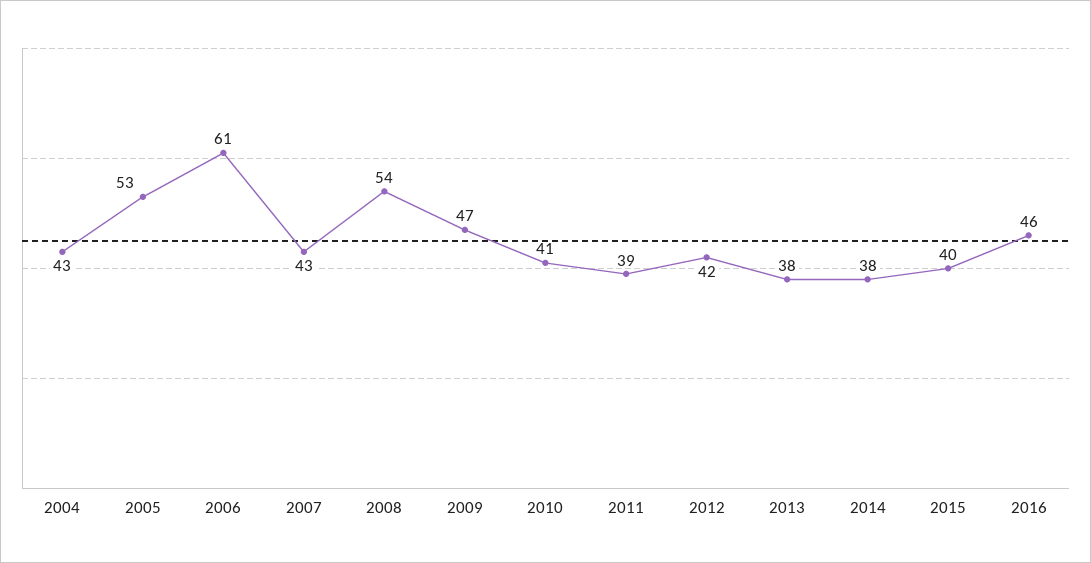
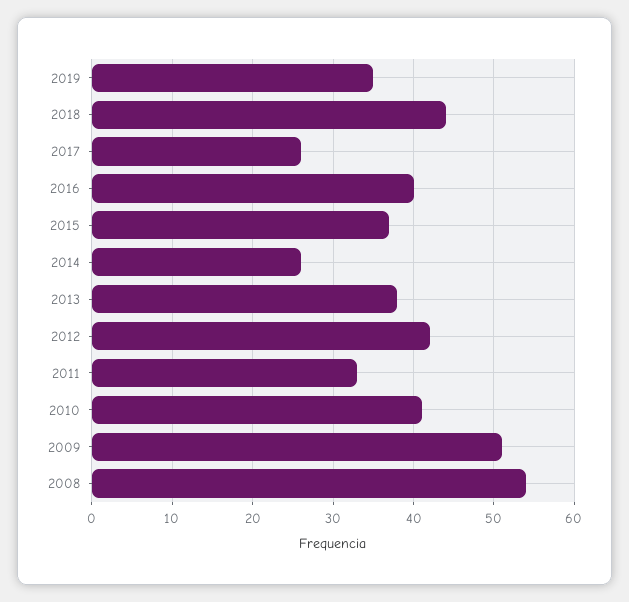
2004: 43 -> none
2005: 53 -> none
2006: 61 -> none
2007: 43 -> none
2009: 47 -> 51
2011: 39 -> 33
2014: 38 -> 26
2015: 40 -> 37
2016: 46 -> 40
2019: none -> 35
2018: none -> 44
2017: none -> 26

